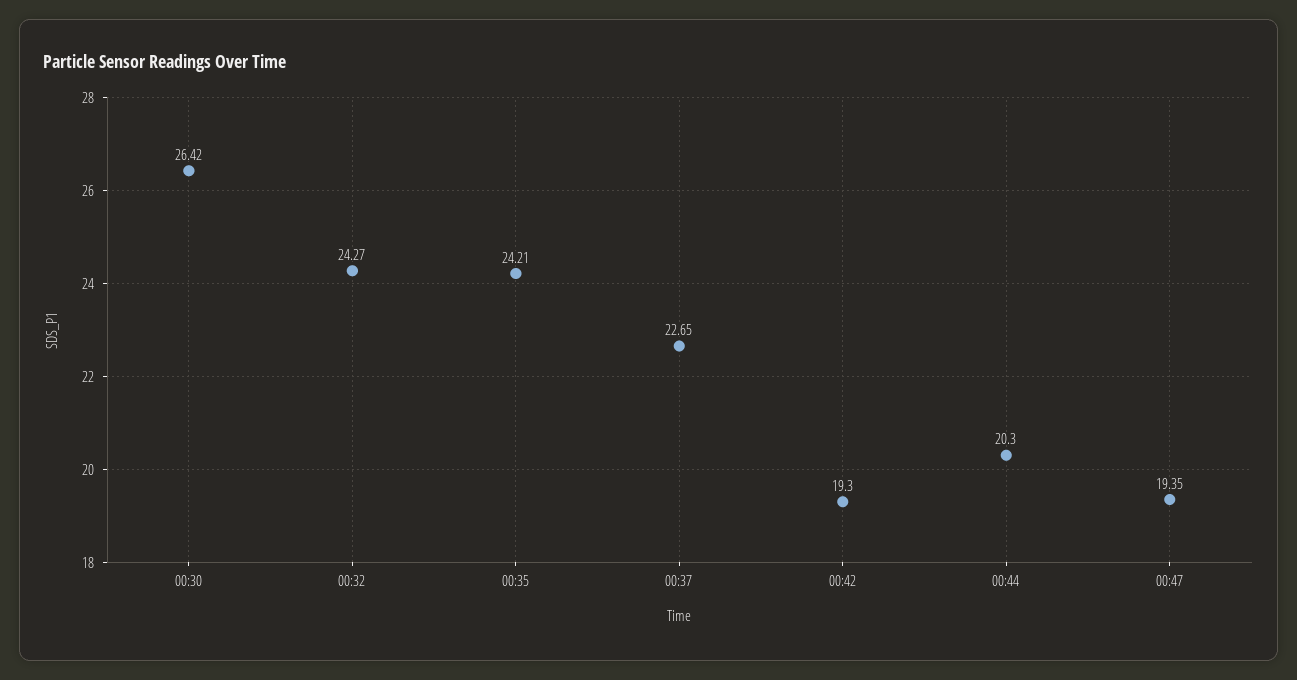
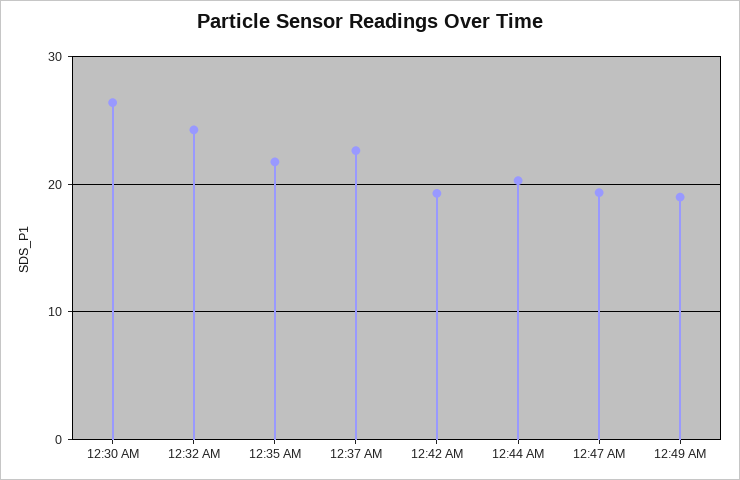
00:35: 24.21 -> 22
12:49 AM: none -> 19

